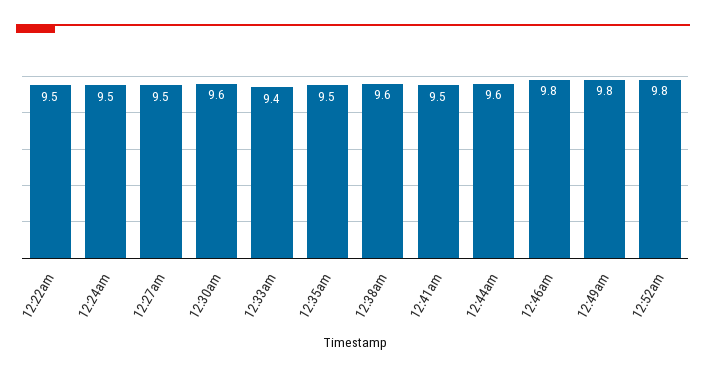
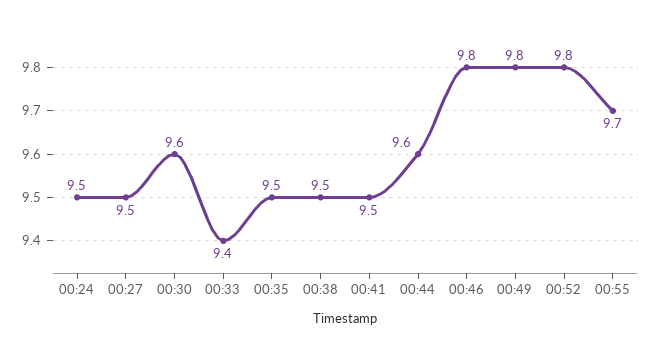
12:22am: 9.5 -> none
12:38am: 9.6 -> 9.5
00:55: none -> 9.7

